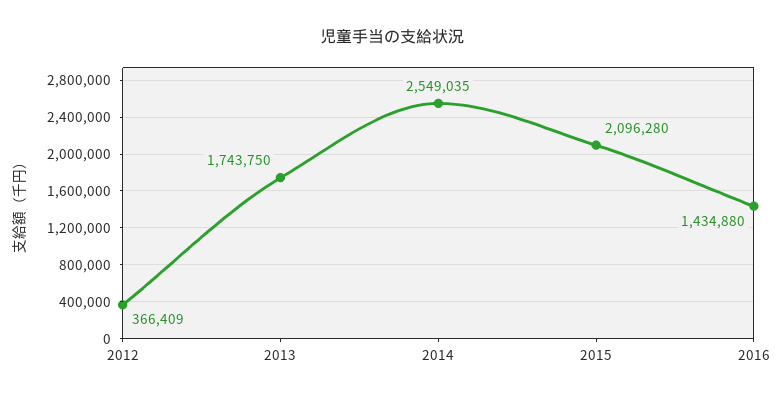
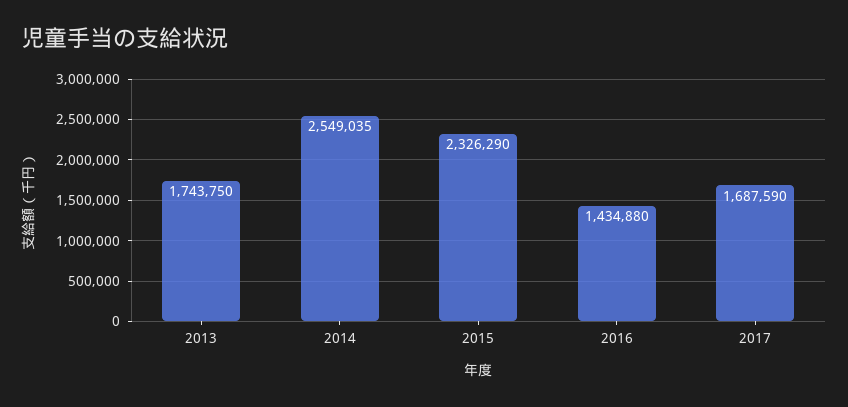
2012: 366409 -> none
2015: 2096280 -> 2326290
2017: none -> 1687590

